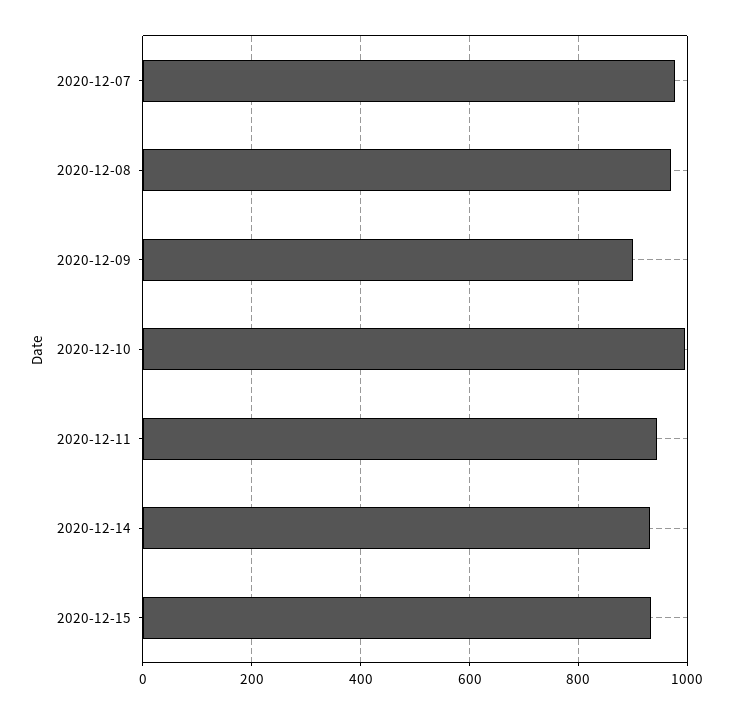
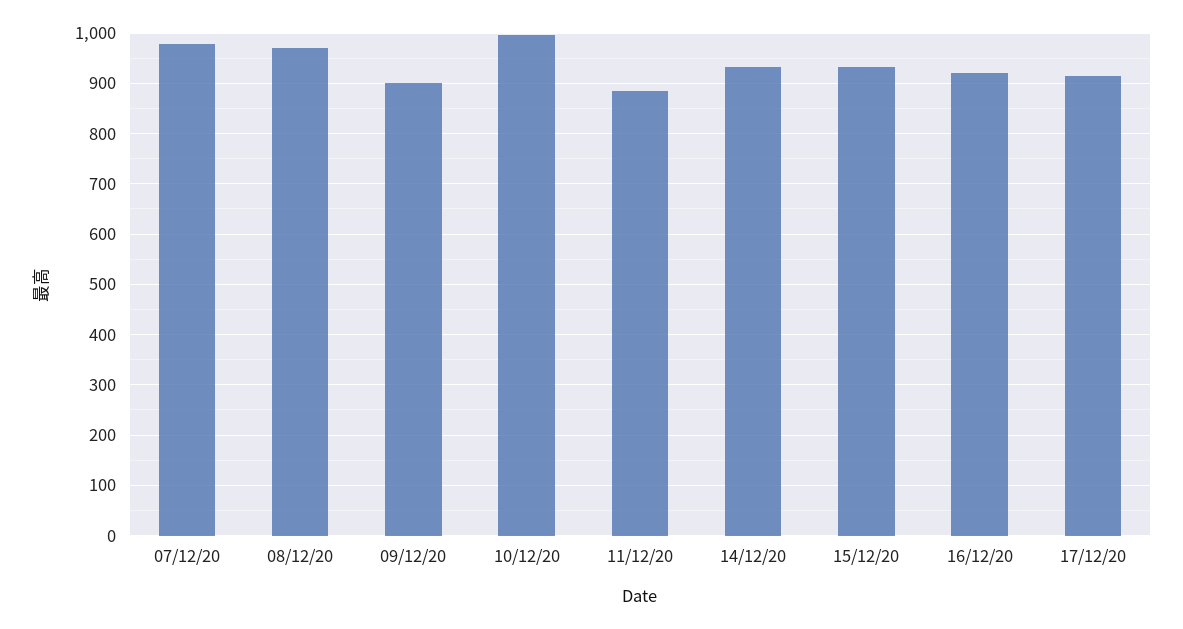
2020-12-11: 940 -> 880
16/12/20: none -> 920
17/12/20: none -> 920

